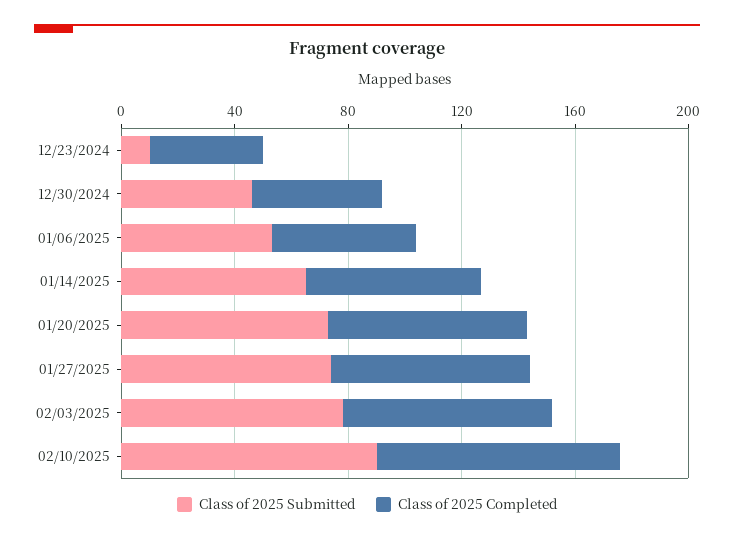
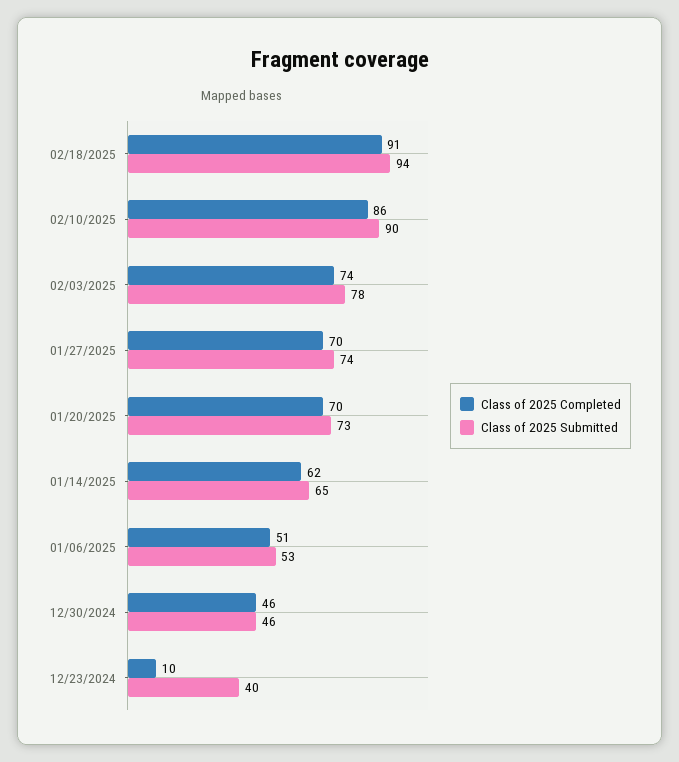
Class of 2025 Submitted, 12/23/2024: 10 -> 40
Class of 2025 Completed, 12/23/2024: 40 -> 10
Class of 2025 Completed, 02/18/2025: none -> 91
Class of 2025 Submitted, 02/18/2025: none -> 94

